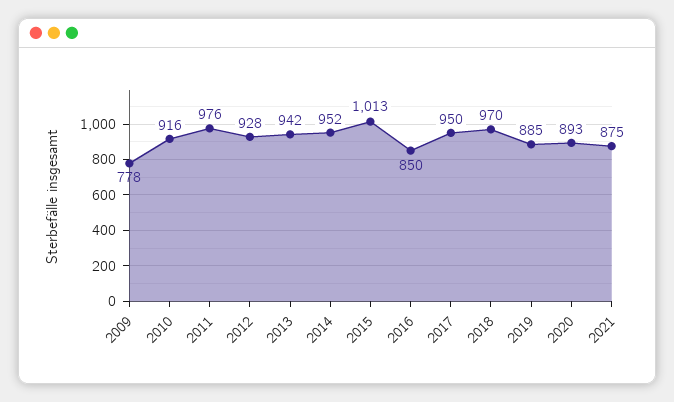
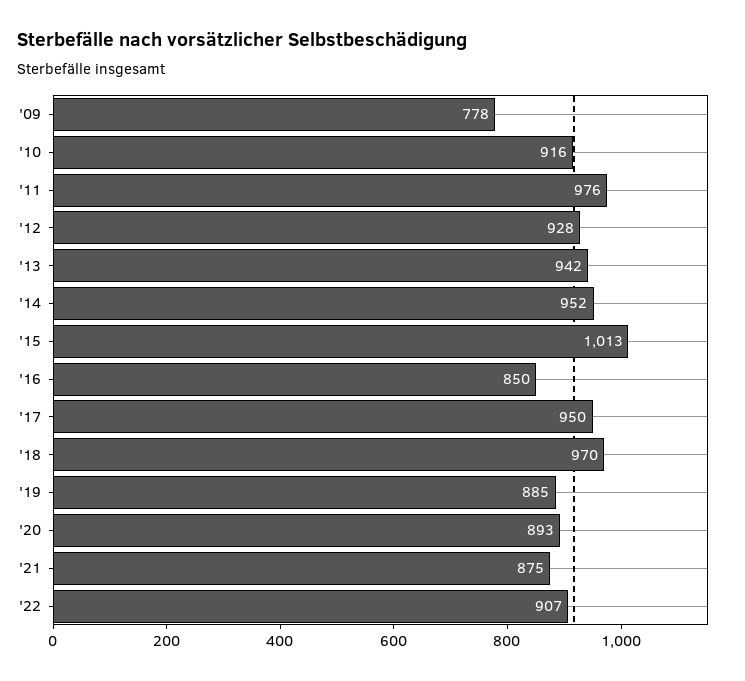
'22: none -> 907

